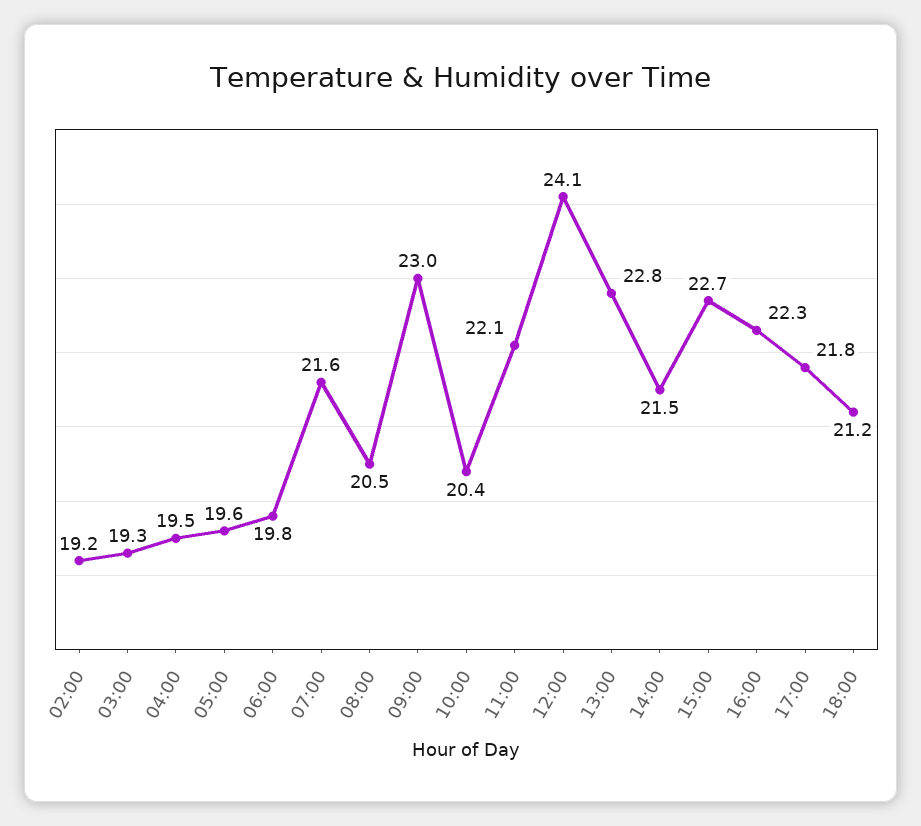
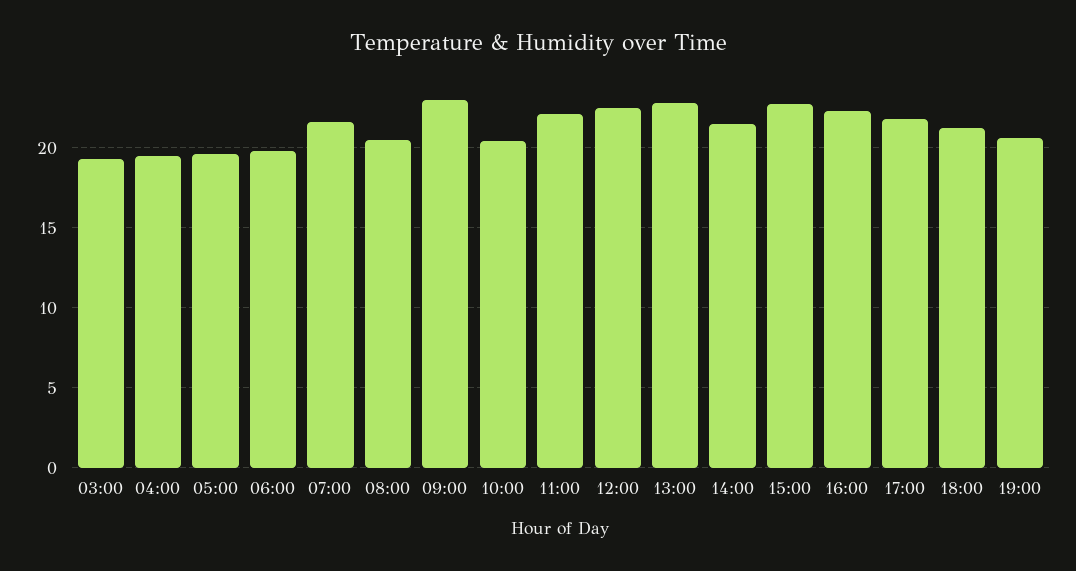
02:00: 19.2 -> none
12:00: 24.1 -> 22.5
19:00: none -> 20.5

